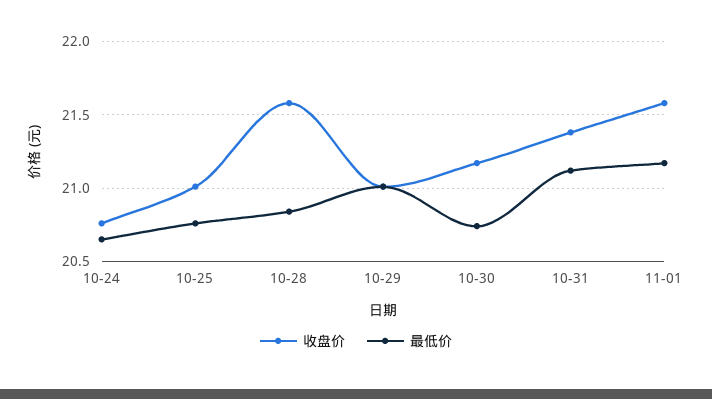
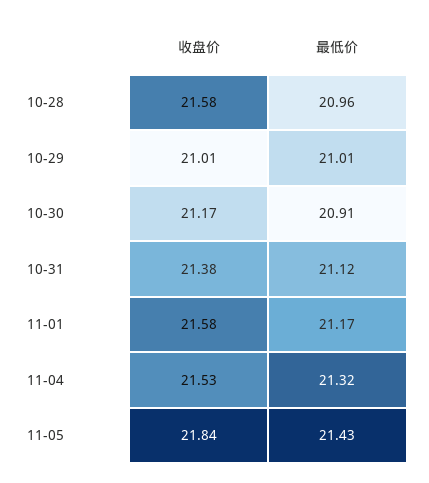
收盘价, 10-24: 20.75 -> none
最低价, 10-24: 20.65 -> none
收盘价, 10-25: 21 -> none
最低价, 10-25: 20.75 -> none
最低价, 10-28: 20.85 -> 20.96
最低价, 10-30: 20.75 -> 20.91
收盘价, 11-04: none -> 21.53
最低价, 11-04: none -> 21.32
收盘价, 11-05: none -> 21.84
最低价, 11-05: none -> 21.43

